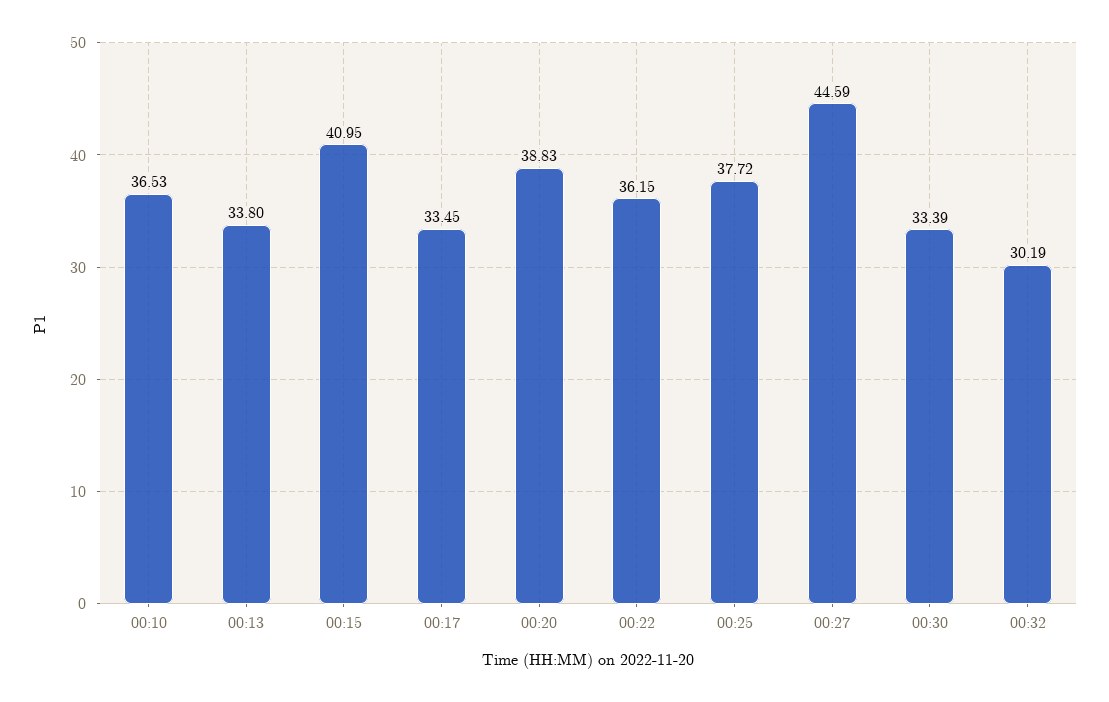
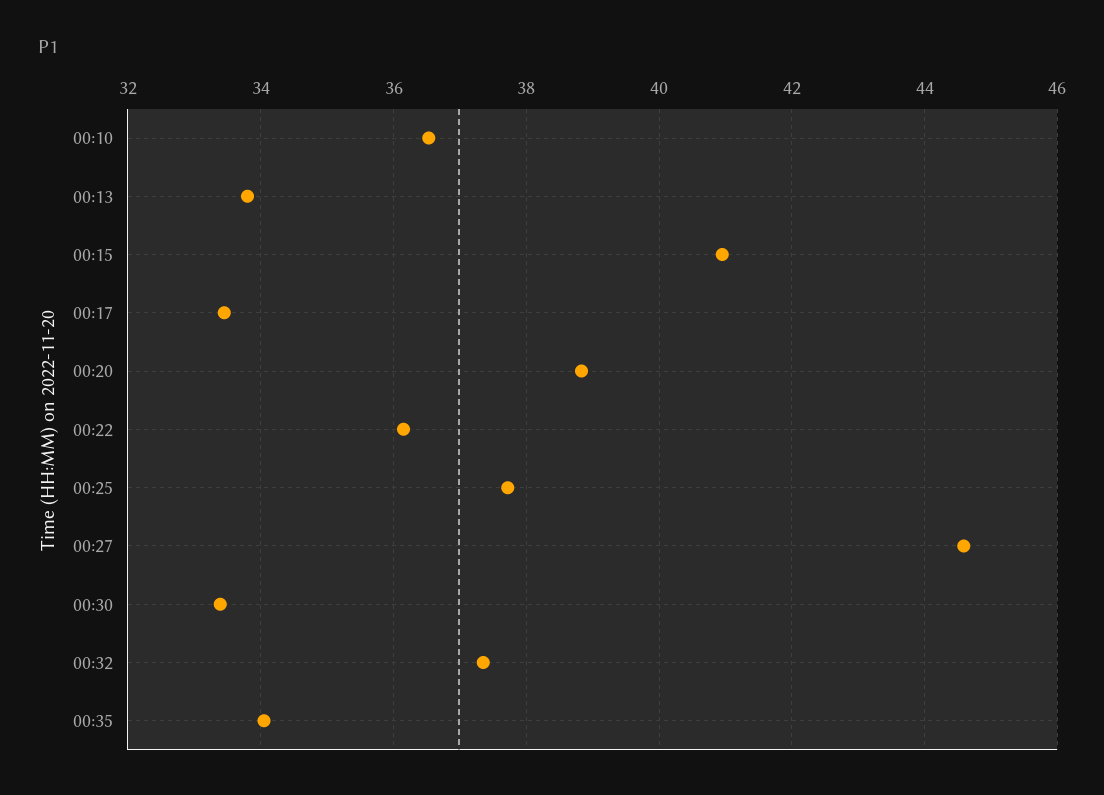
00:32: 30.19 -> 37.4
00:35: none -> 34

